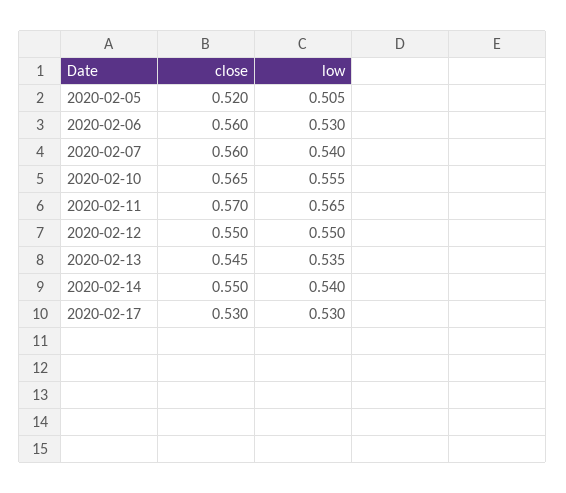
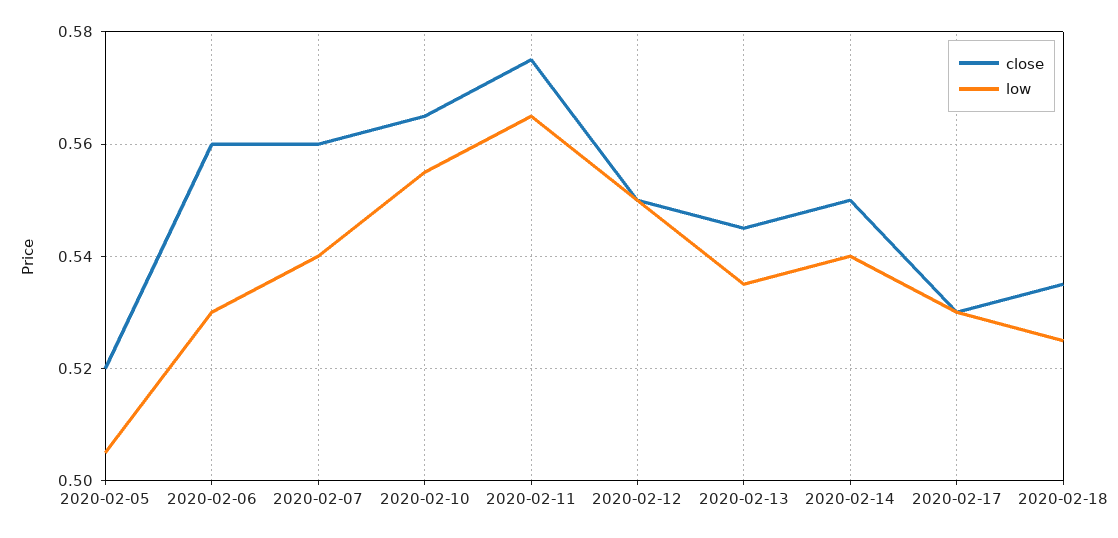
close, 2020-02-11: 0.57 -> 0.575
close, 2020-02-18: none -> 0.535
low, 2020-02-18: none -> 0.525

